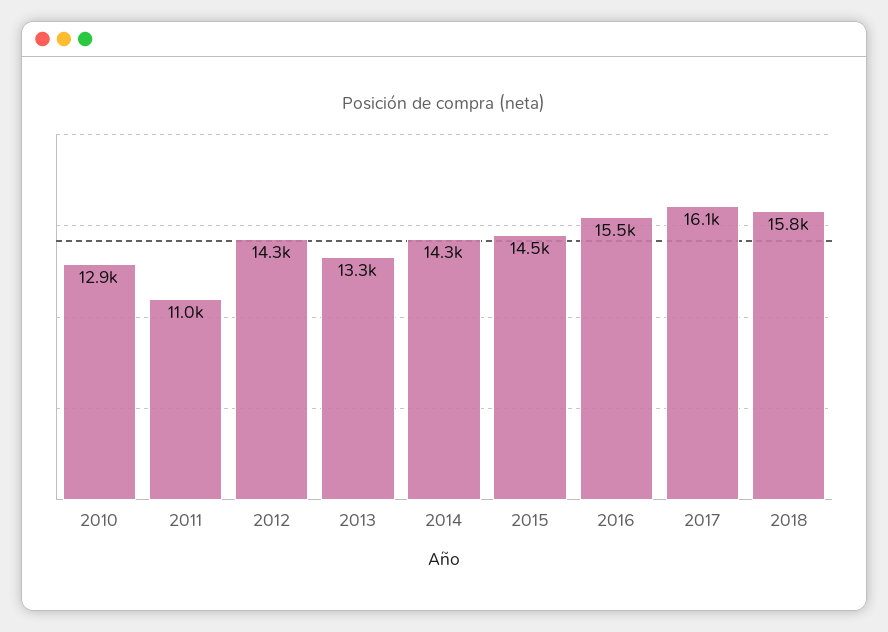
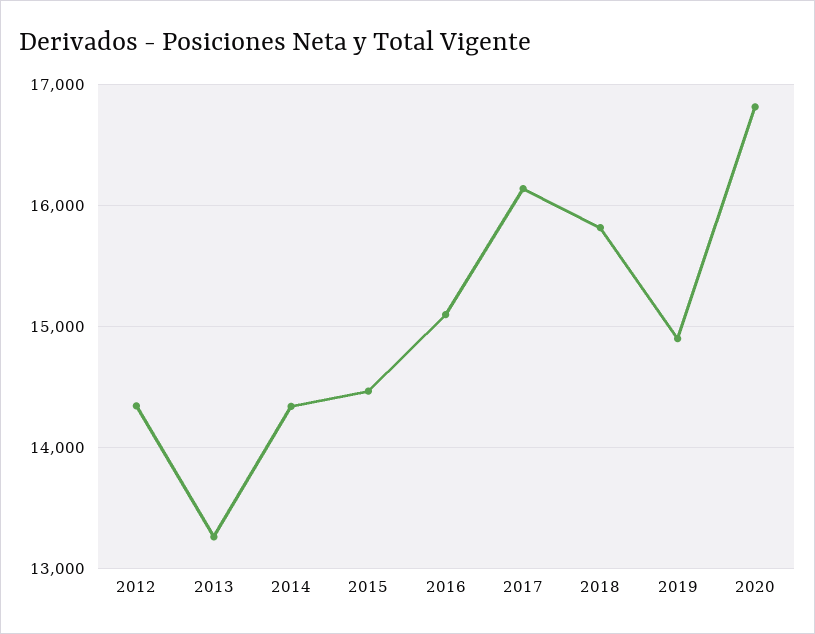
2010: 12900 -> none
2011: 11000 -> none
2016: 15500 -> 15100
2019: none -> 14900
2020: none -> 16800

